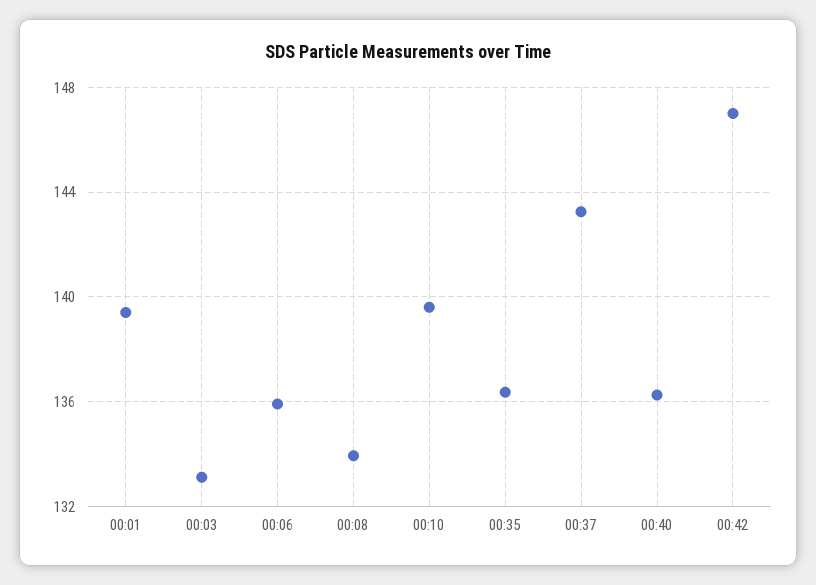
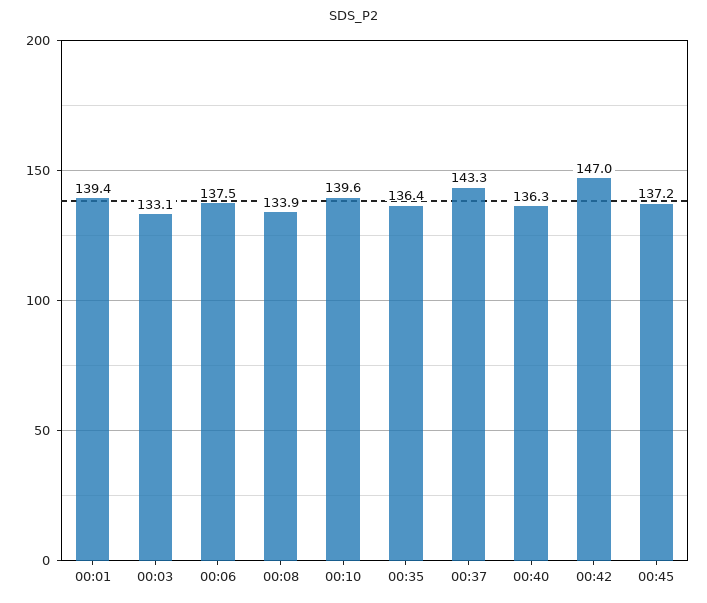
00:06: 136 -> 137.5
00:45: none -> 137.2

